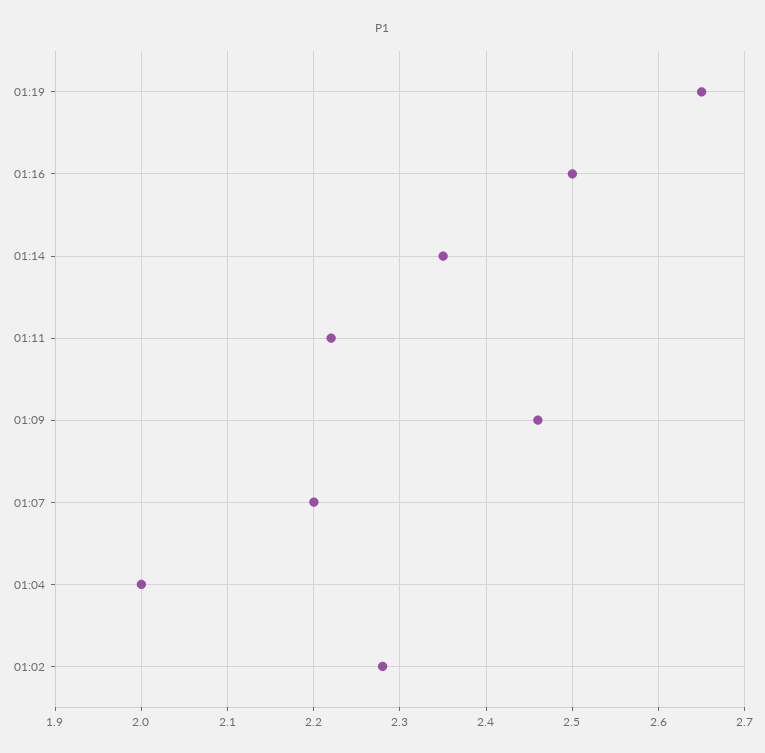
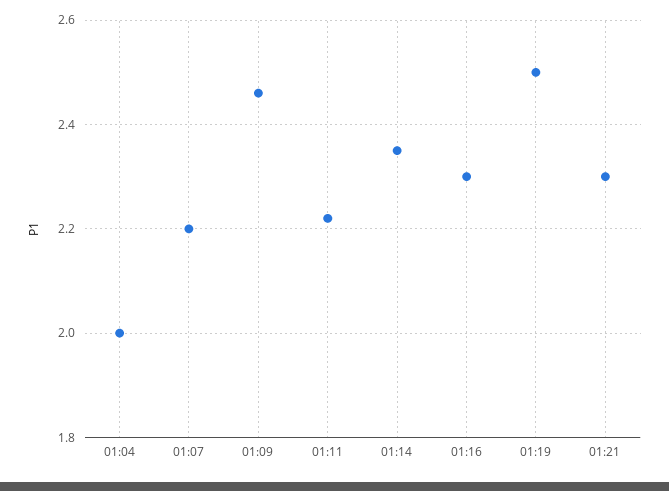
01:19: 2.65 -> 2.5
01:16: 2.5 -> 2.3
01:02: 2.28 -> none
01:21: none -> 2.3

